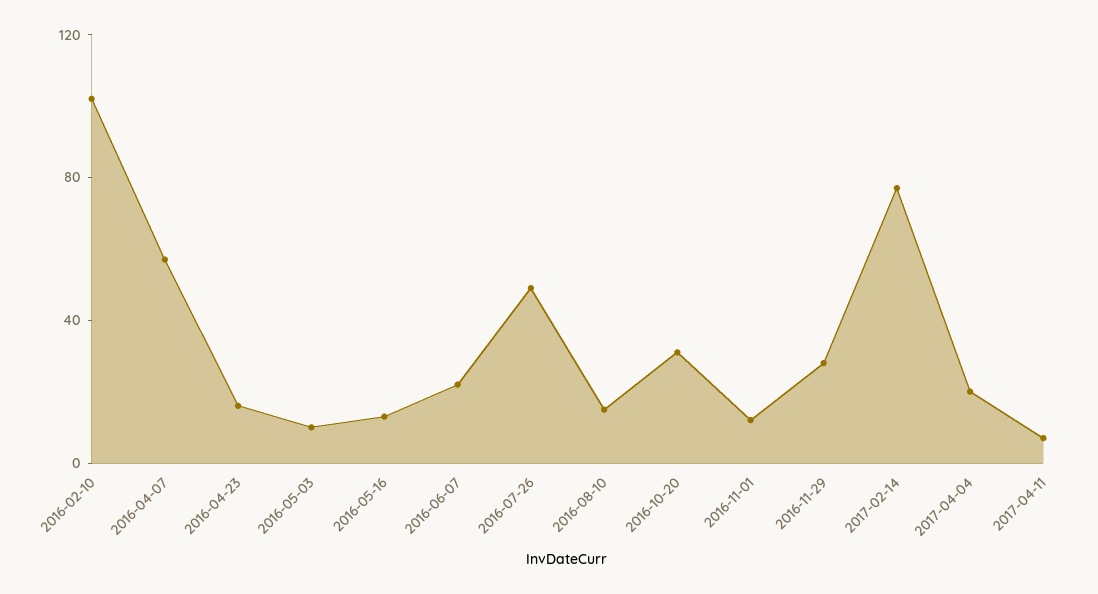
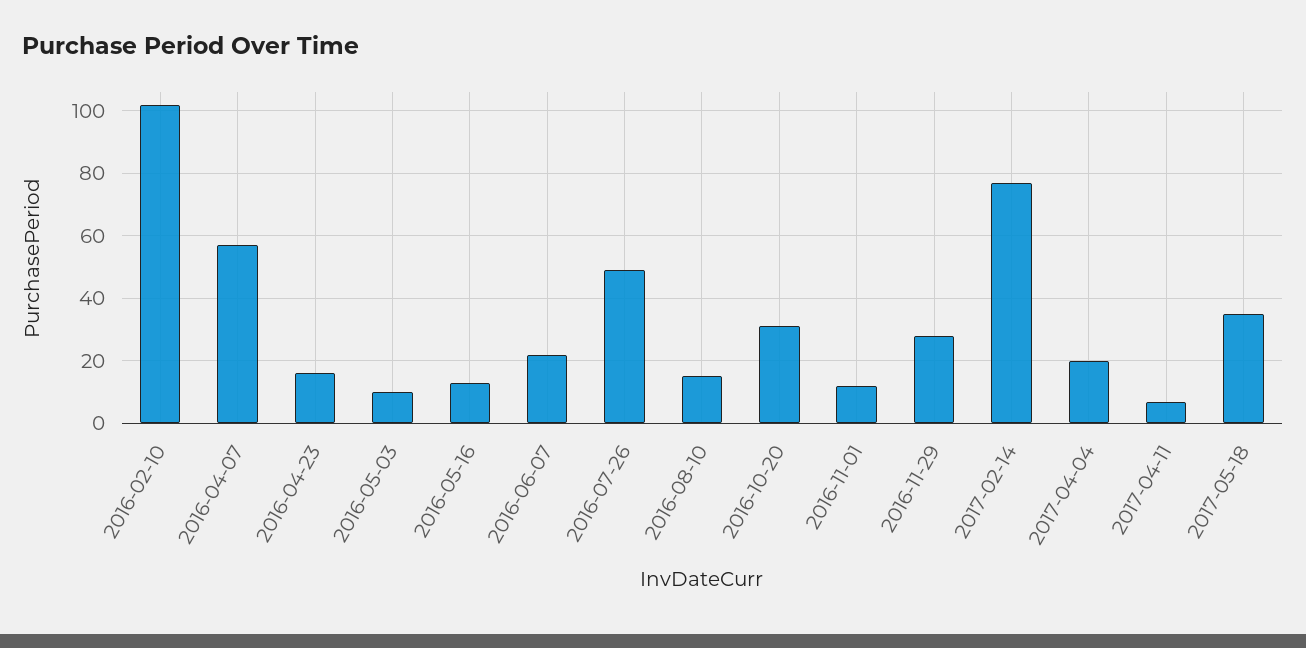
2017-05-18: none -> 35

